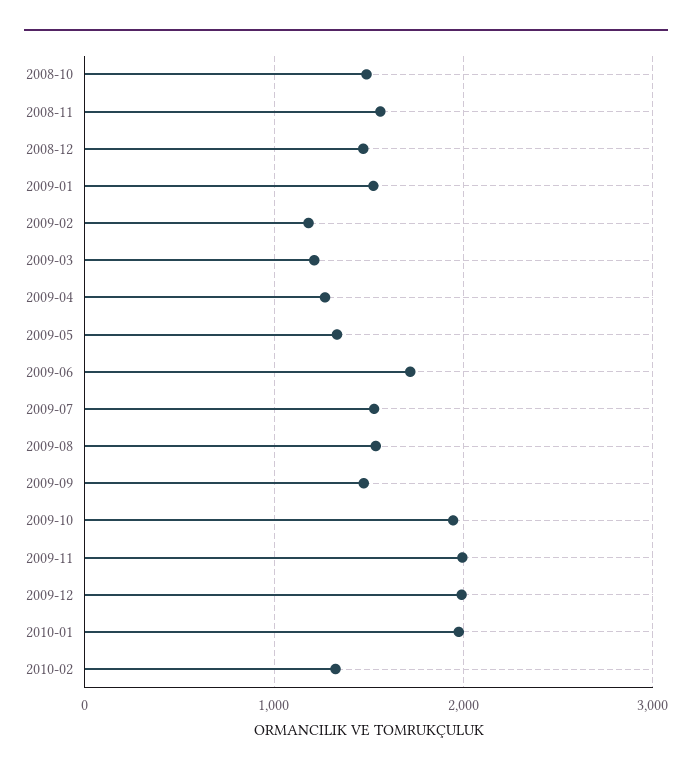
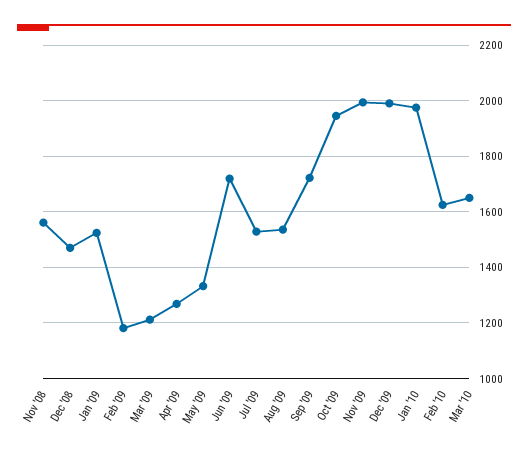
2008-10: 1500 -> none
2009-09: 1500 -> 1725
2010-02: 1300 -> 1625
Mar '10: none -> 1650

